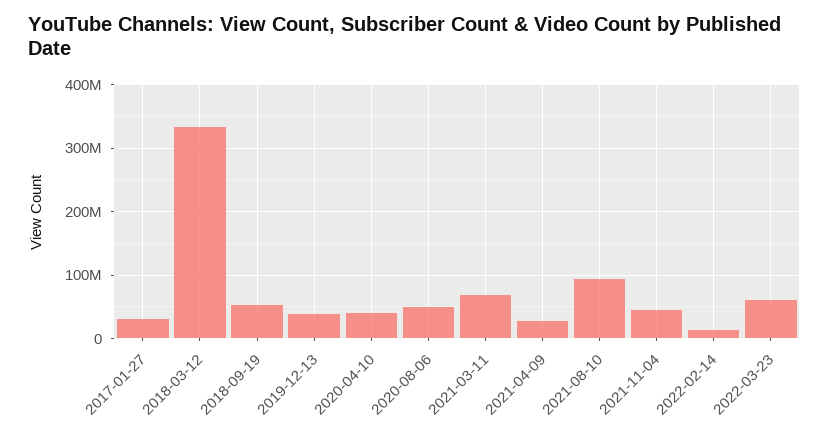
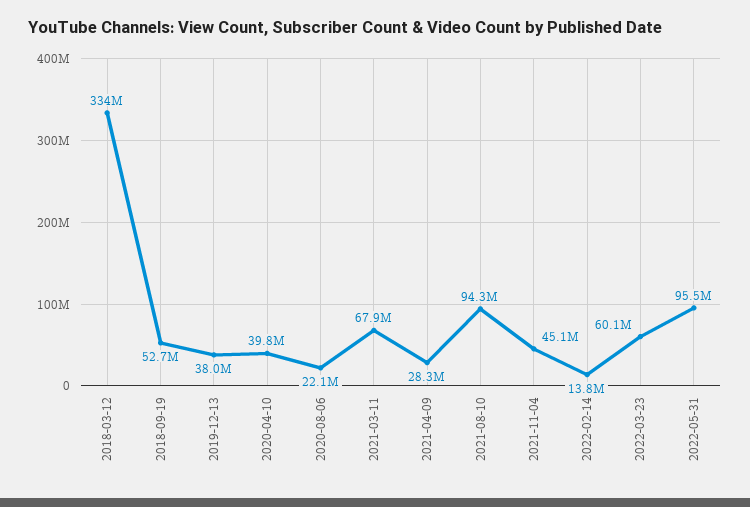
2017-01-27: 30000000 -> none
2020-08-06: 50000000 -> 22100000
2022-05-31: none -> 95500000

